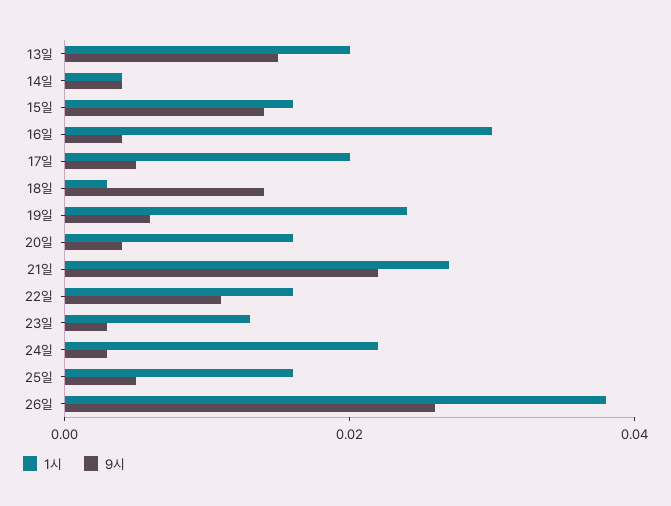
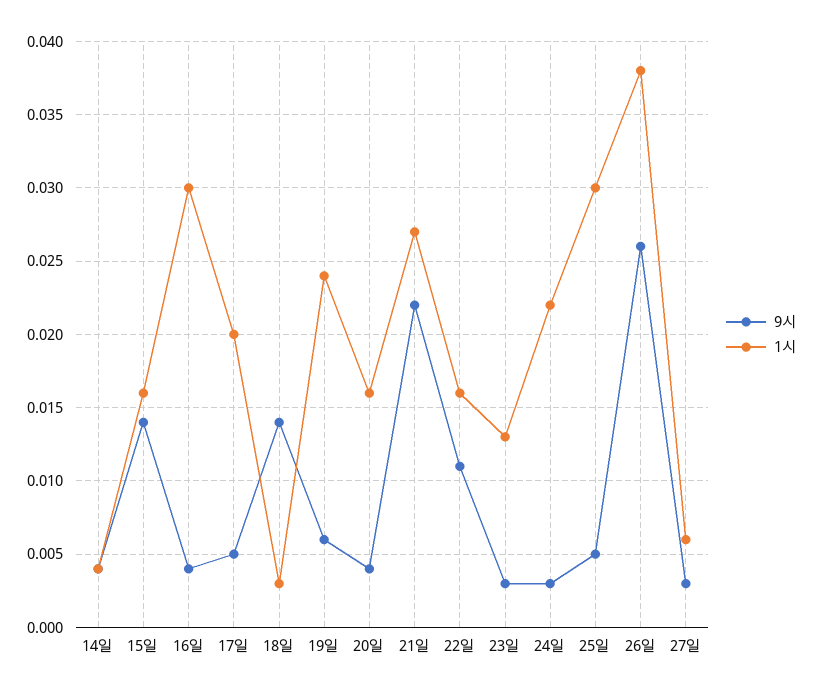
1시, 13일: 0.02 -> none
9시, 13일: 0.015 -> none
1시, 25일: 0.015 -> 0.03
9시, 27일: none -> 0.003
1시, 27일: none -> 0.006

